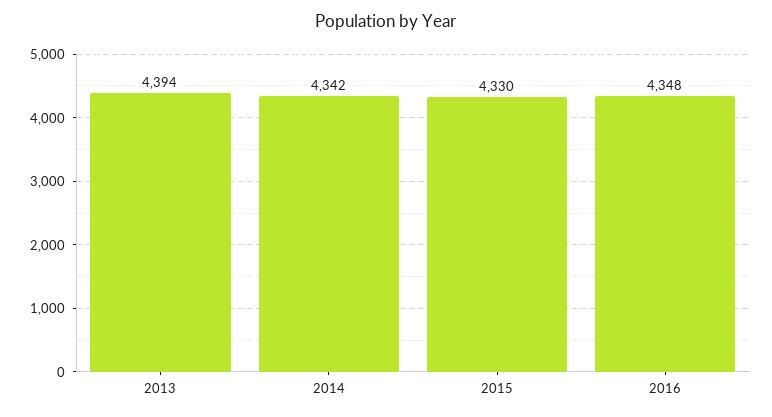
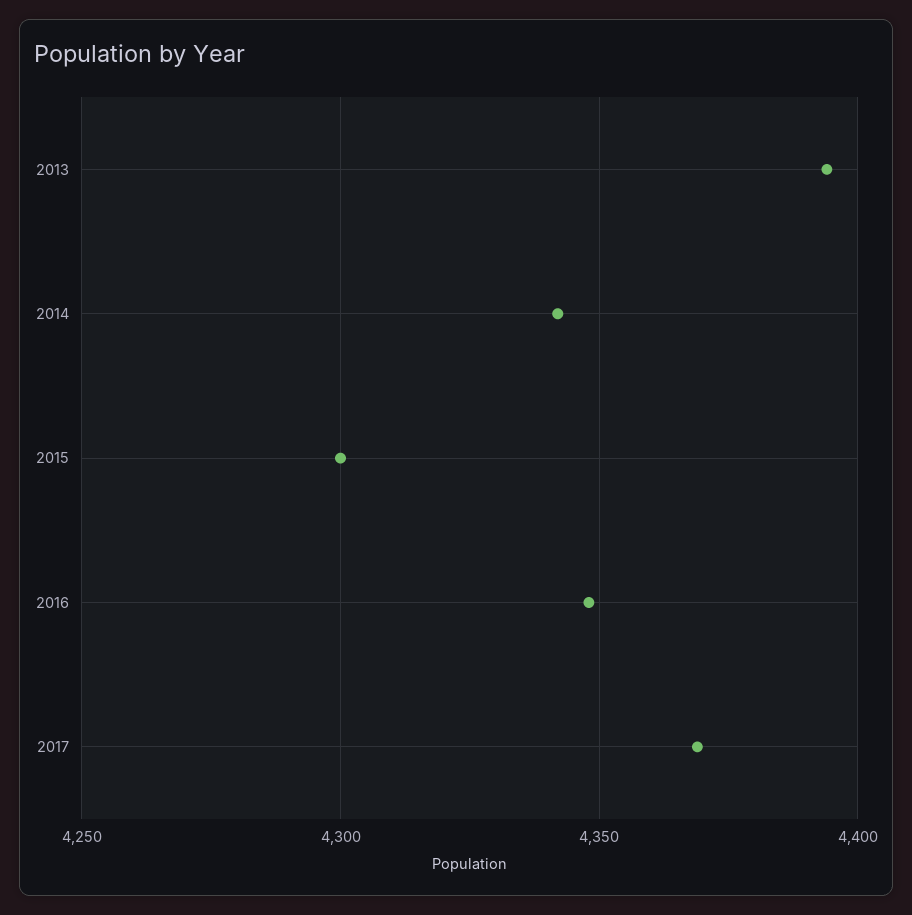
2015: 4330 -> 4300
2017: none -> 4370

